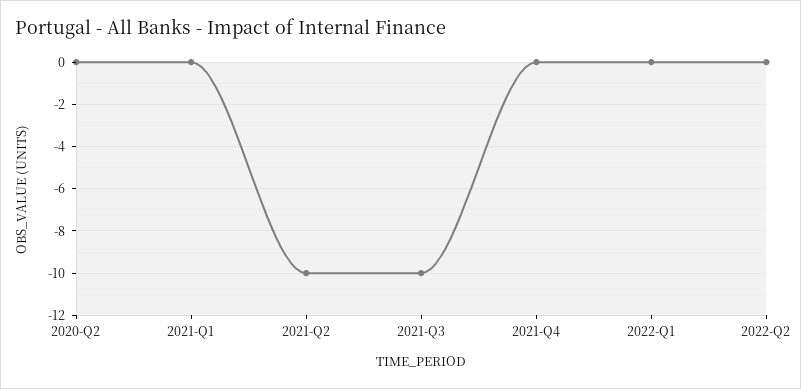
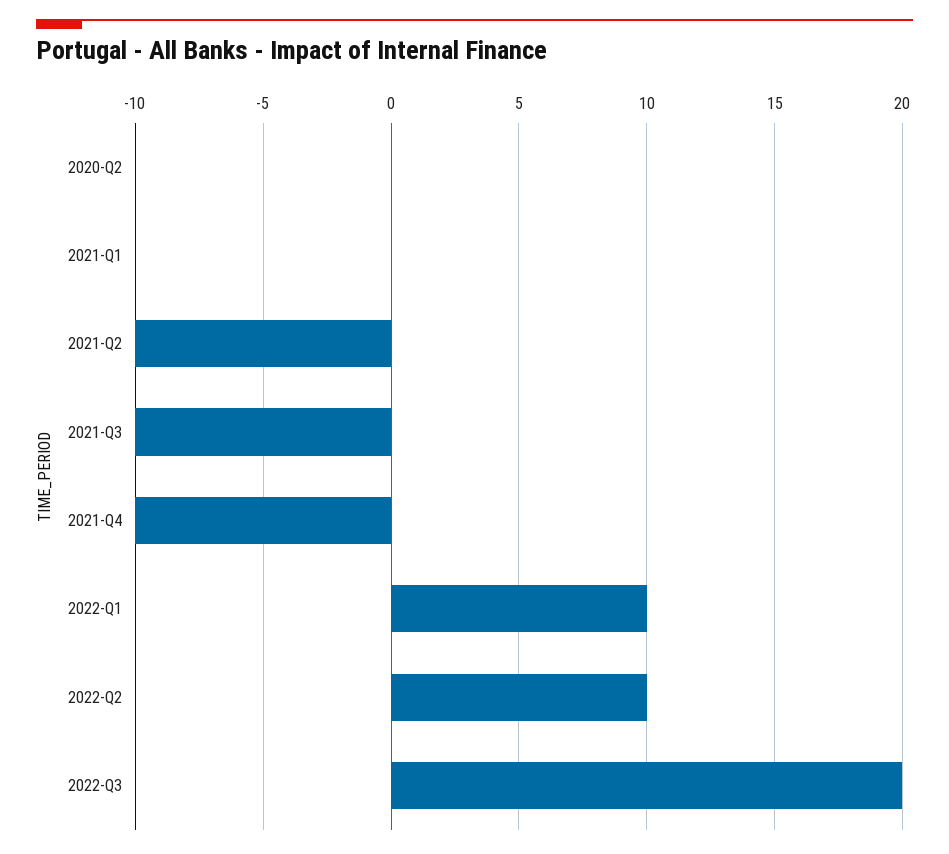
2021-Q4: 0 -> -10
2022-Q1: 0 -> 10
2022-Q2: 0 -> 10
2022-Q3: none -> 20

